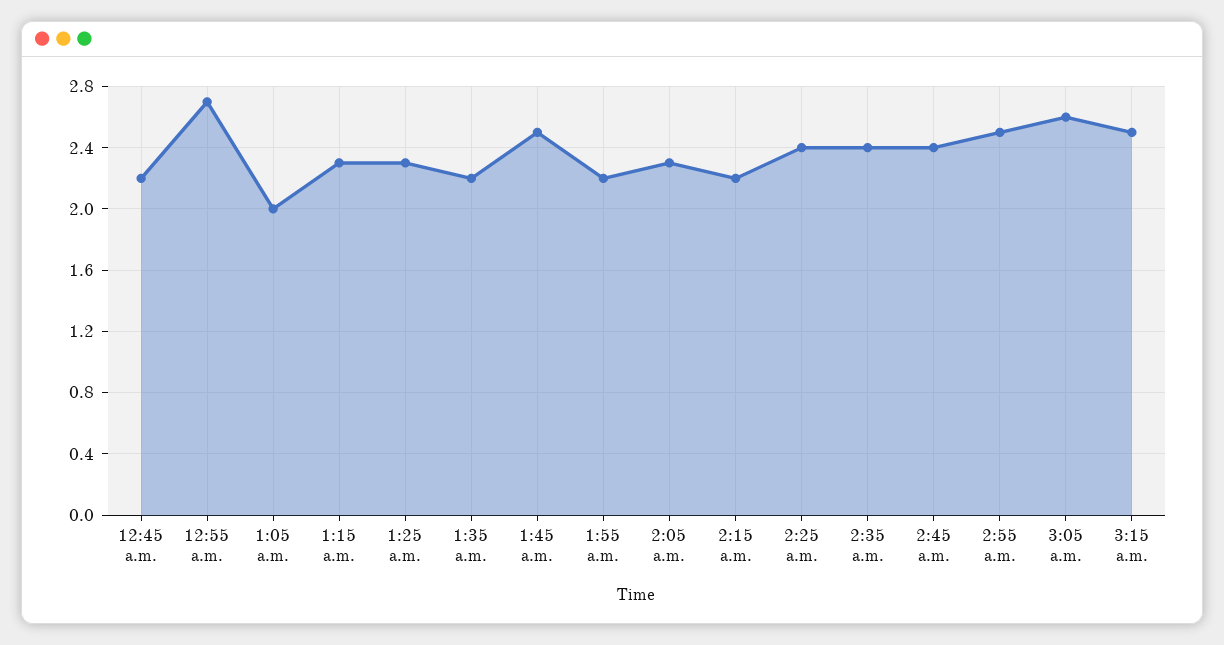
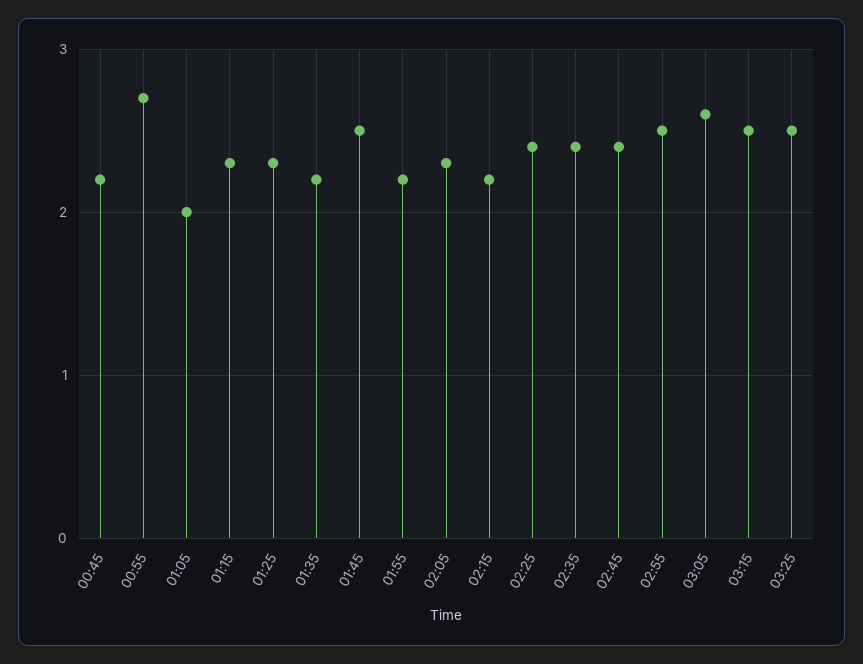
03:25: none -> 2.5

